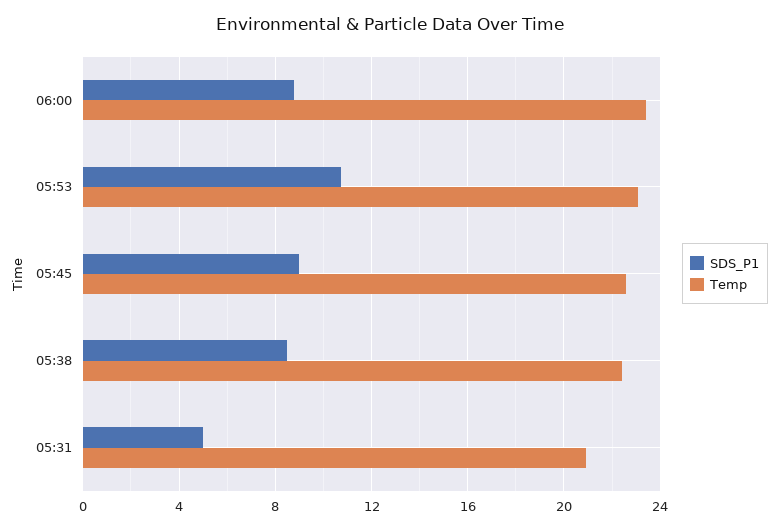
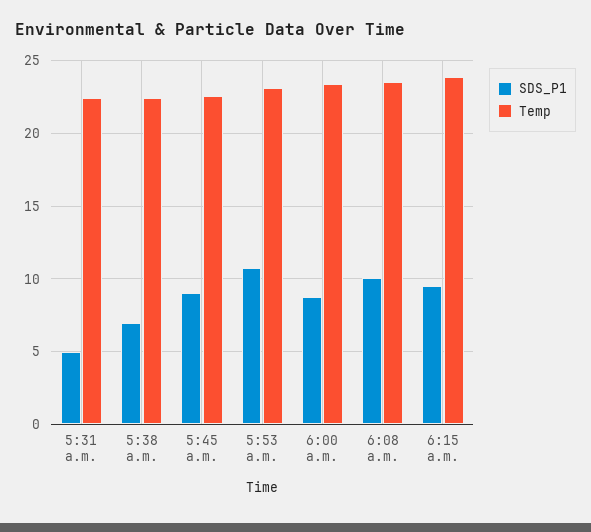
SDS_P1, 05:38: 8.5 -> 7
Temp, 05:31: 21 -> 22.5
SDS_P1, 6:08 a.m.: none -> 10
Temp, 6:08 a.m.: none -> 23.5
SDS_P1, 6:15 a.m.: none -> 9.5
Temp, 6:15 a.m.: none -> 24

